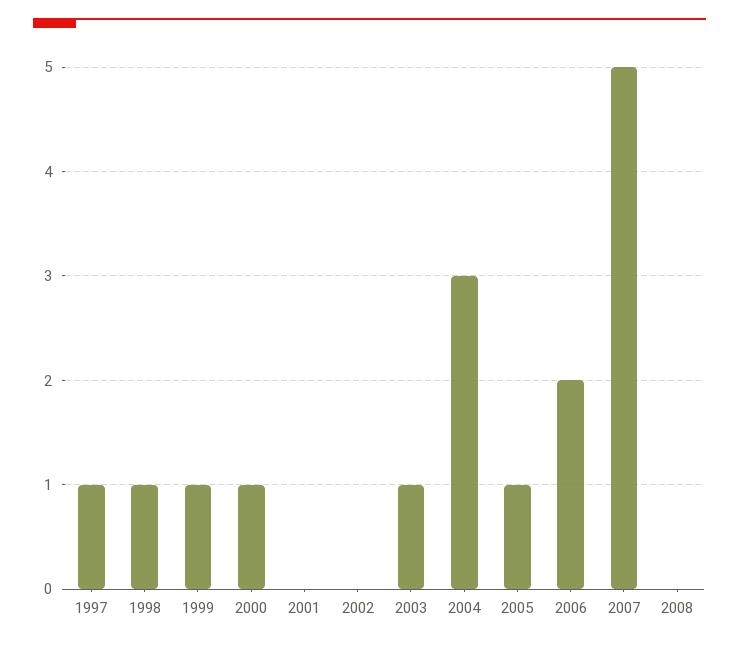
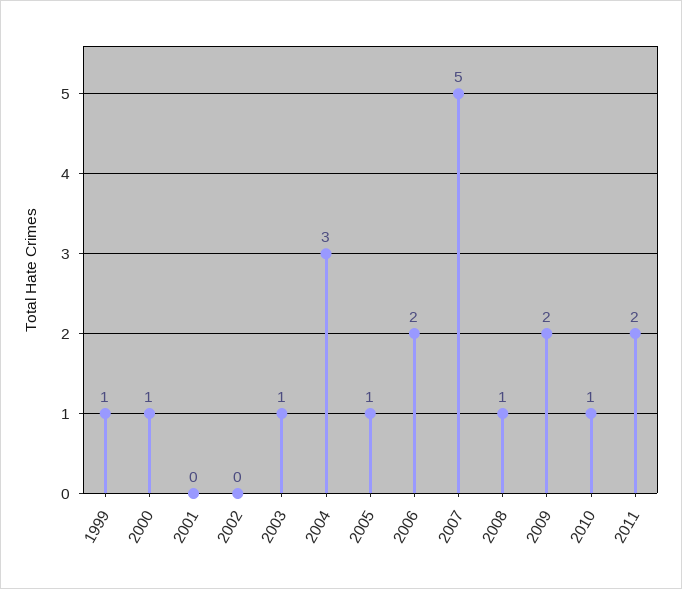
1997: 1 -> none
1998: 1 -> none
2008: 0 -> 1
2009: none -> 2
2010: none -> 1
2011: none -> 2

